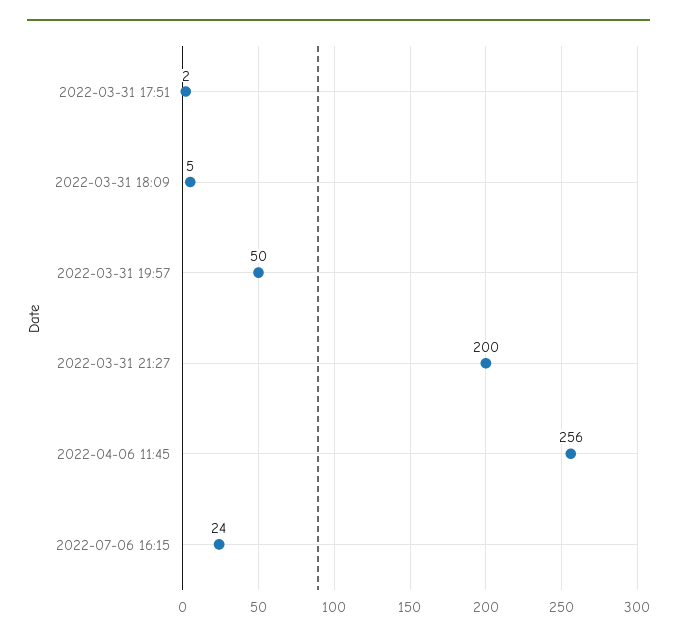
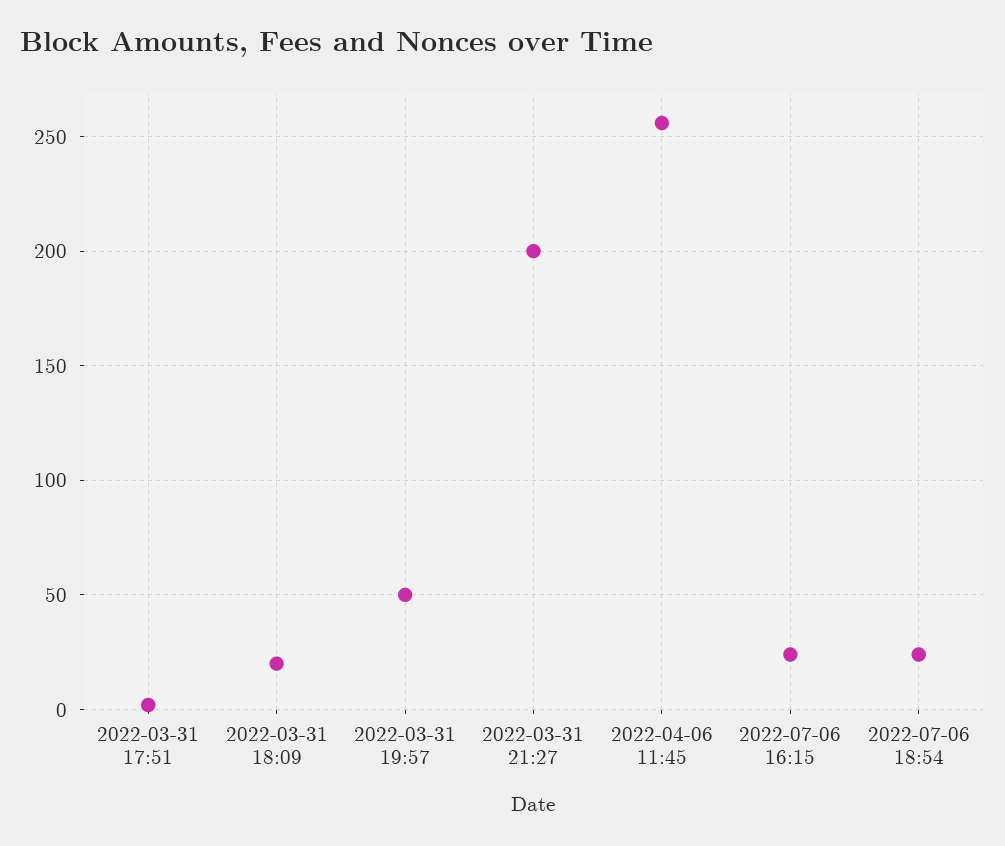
2022-03-31 18:09: 5 -> 20
2022-07-06 18:54: none -> 25

